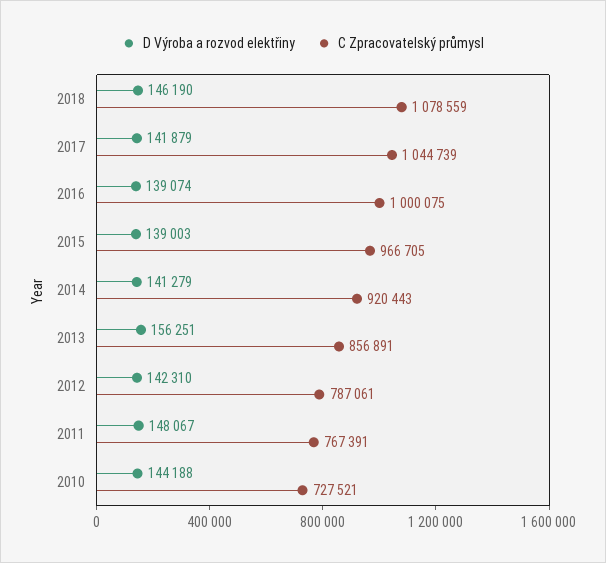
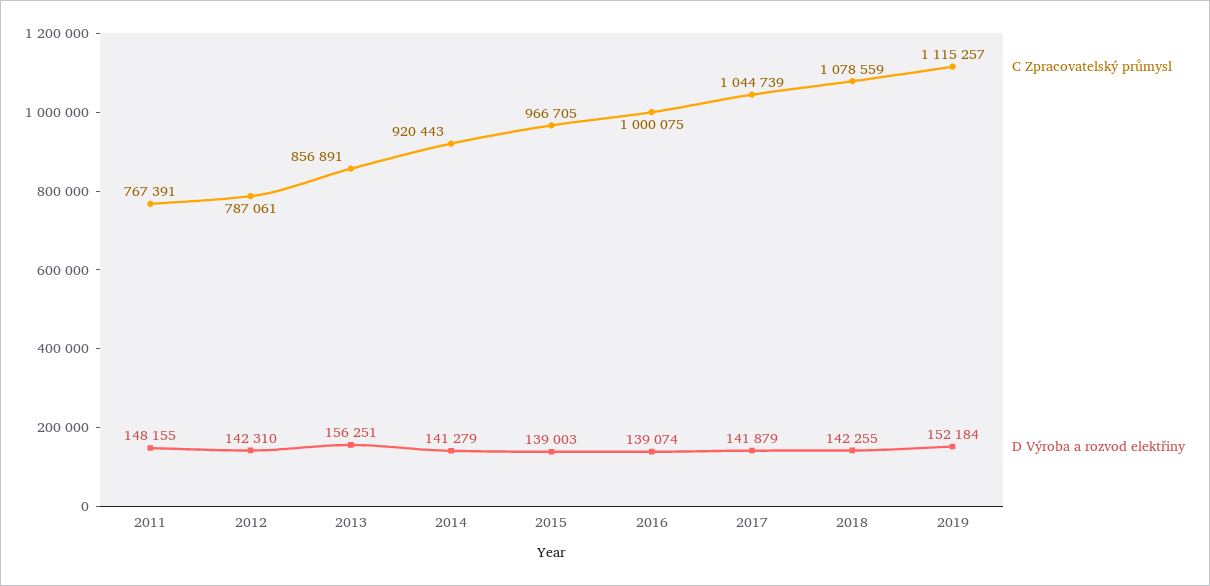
D Výroba a rozvod elektřiny, 2018: 146190 -> 142255
D Výroba a rozvod elektřiny, 2011: 148067 -> 148155
D Výroba a rozvod elektřiny, 2010: 144188 -> none
C Zpracovatelský průmysl, 2010: 727521 -> none
C Zpracovatelský průmysl, 2019: none -> 1115257
D Výroba a rozvod elektřiny, 2019: none -> 152184

